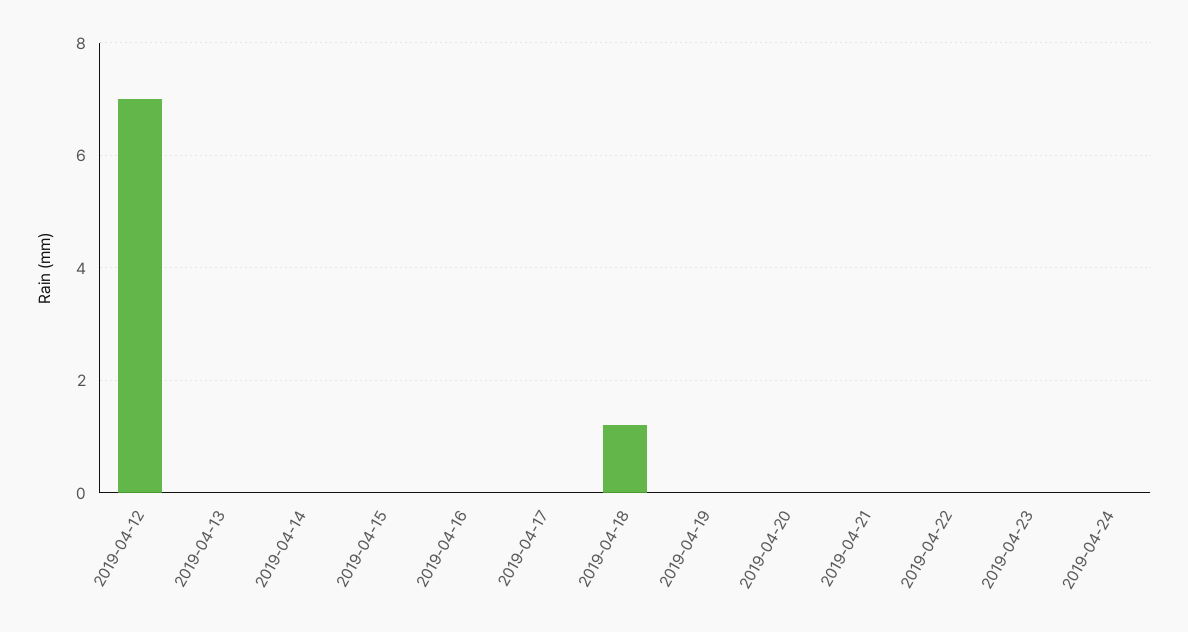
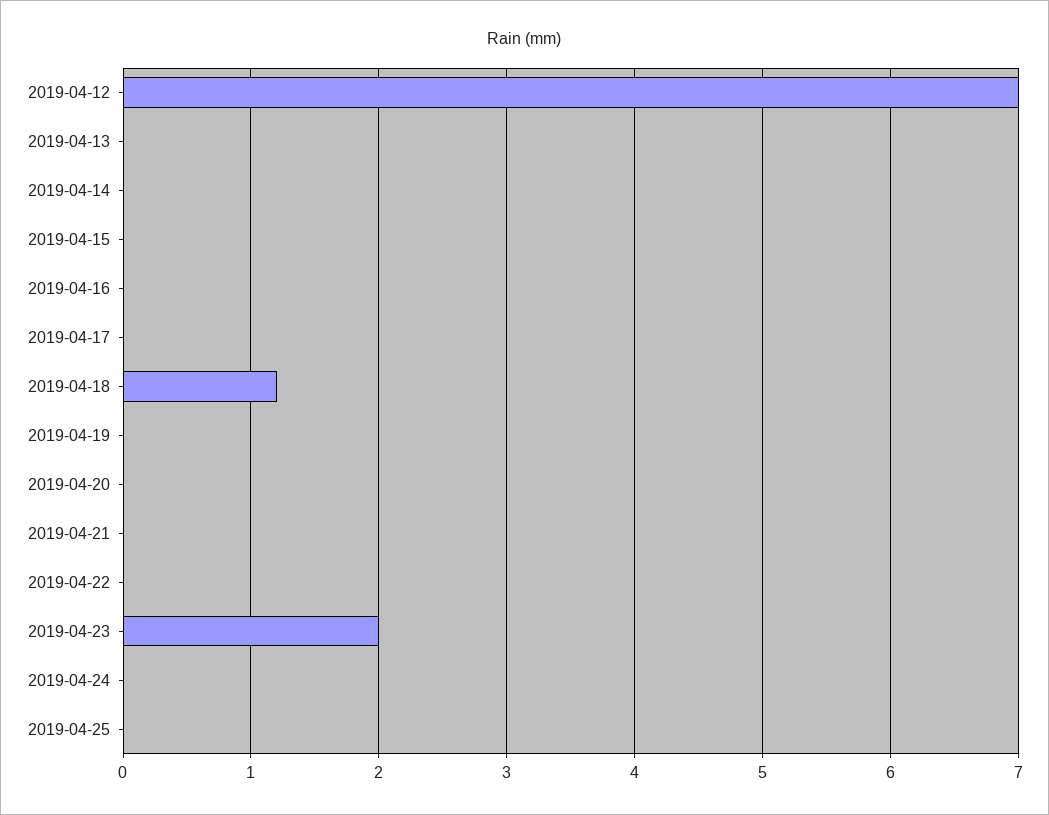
2019-04-23: 0 -> 2
2019-04-25: none -> 0

